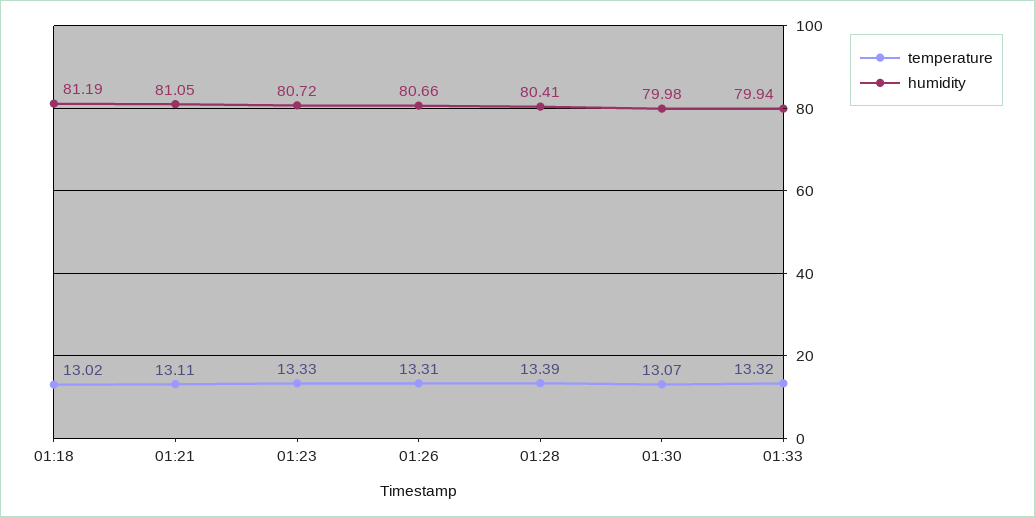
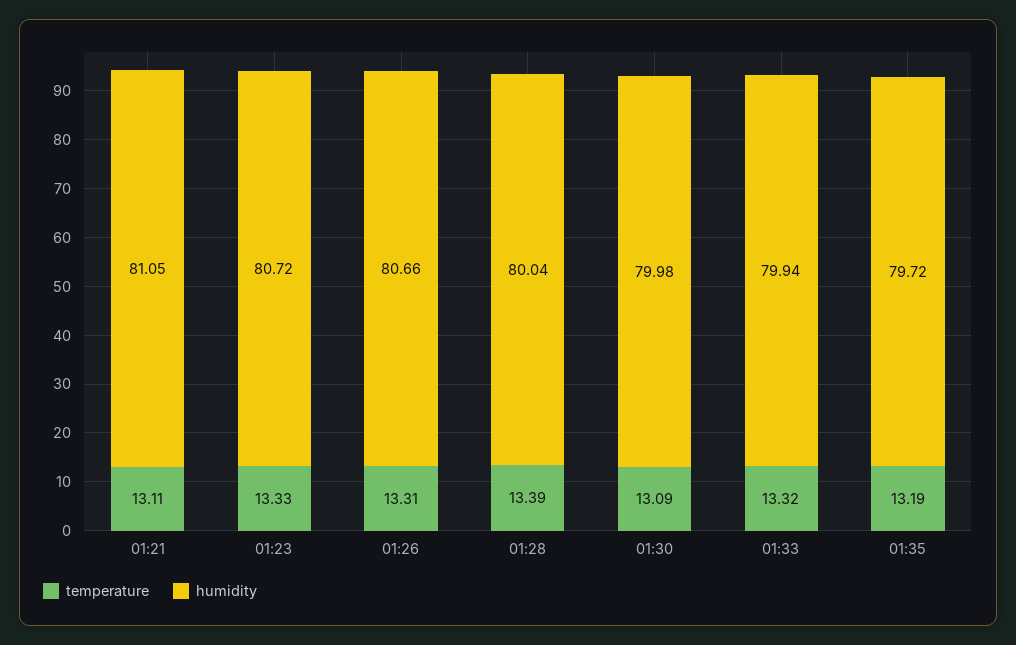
temperature, 01:18: 13.02 -> none
humidity, 01:18: 81.19 -> none
humidity, 01:28: 80.41 -> 80.04
temperature, 01:30: 13.07 -> 13.09
temperature, 01:35: none -> 13.19
humidity, 01:35: none -> 79.72

